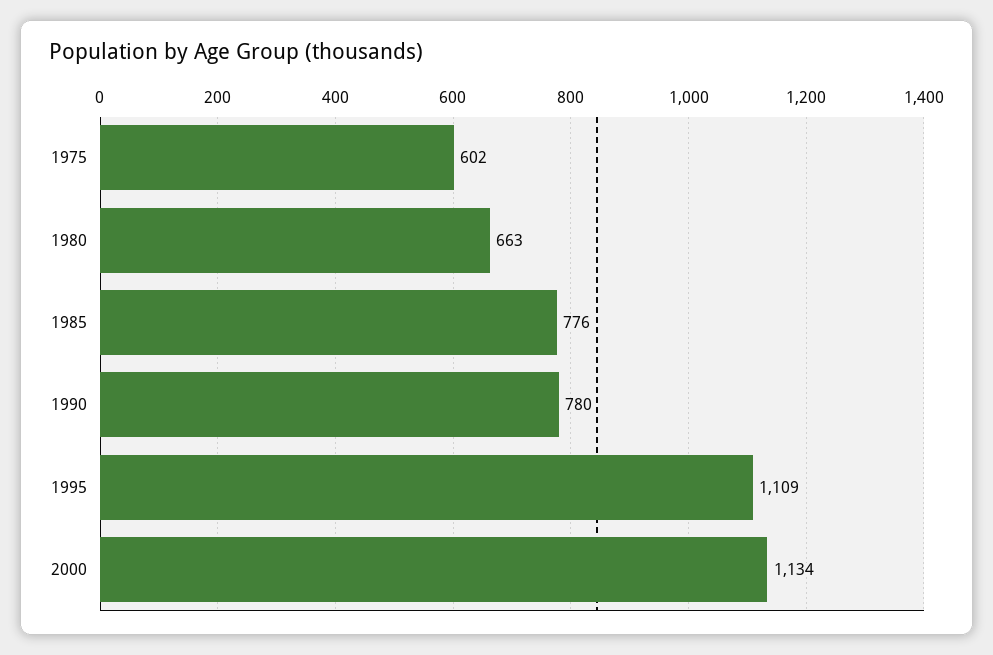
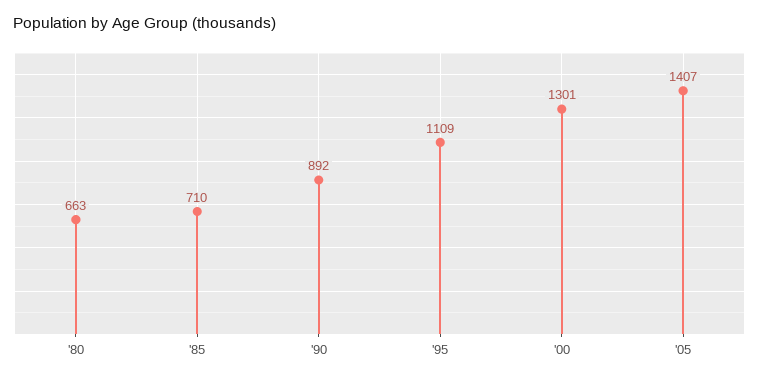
1975: 602 -> none
1985: 776 -> 710
1990: 780 -> 892
2000: 1134 -> 1301
'05: none -> 1407

